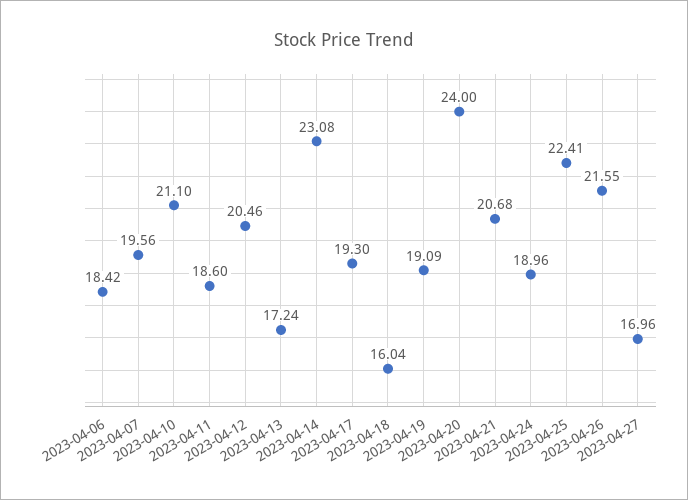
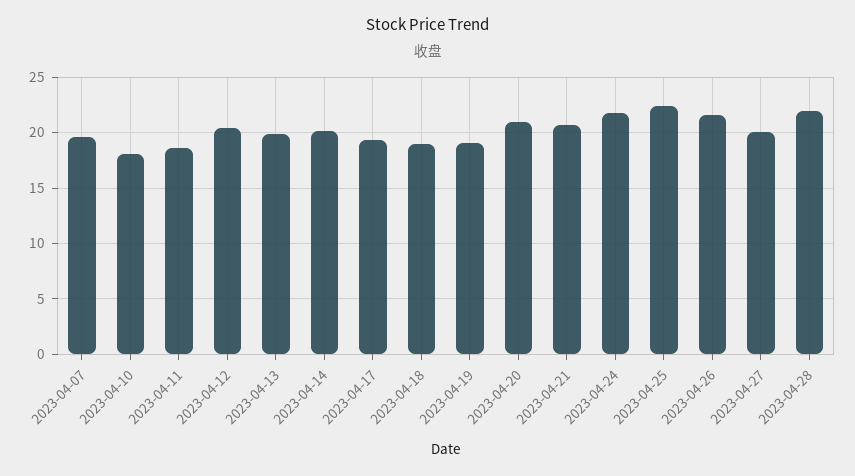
2023-04-06: 18.42 -> none
2023-04-10: 21.1 -> 18
2023-04-13: 17.24 -> 20
2023-04-14: 23.08 -> 20
2023-04-18: 16.04 -> 19
2023-04-20: 24 -> 21
2023-04-24: 18.96 -> 22
2023-04-27: 16.96 -> 20
2023-04-28: none -> 22

